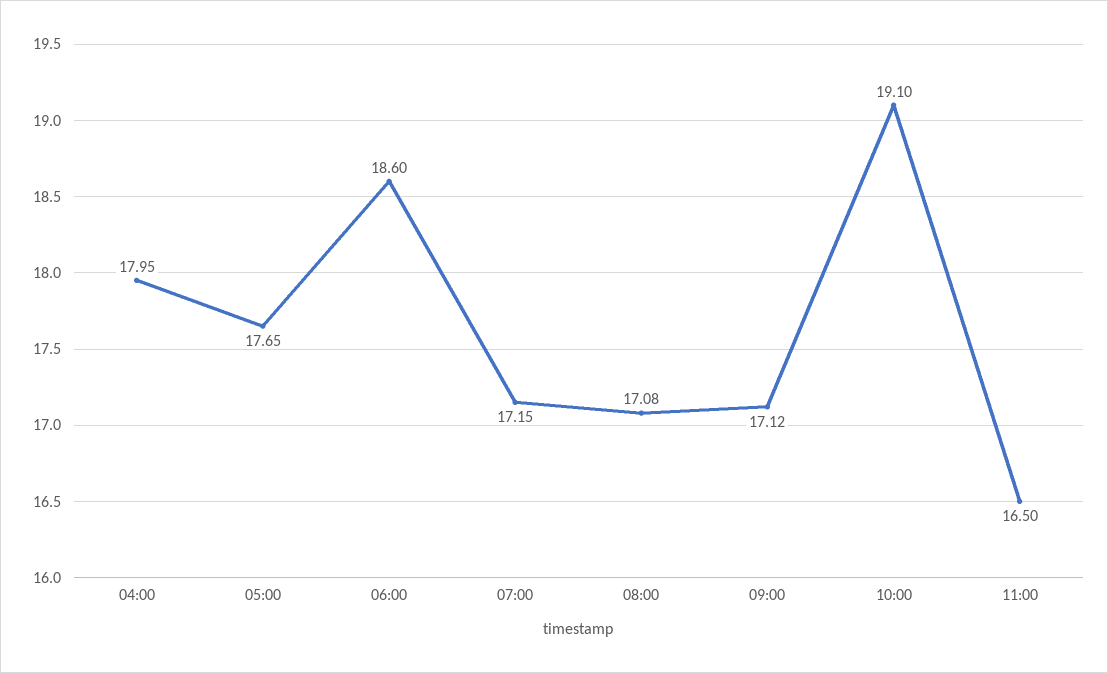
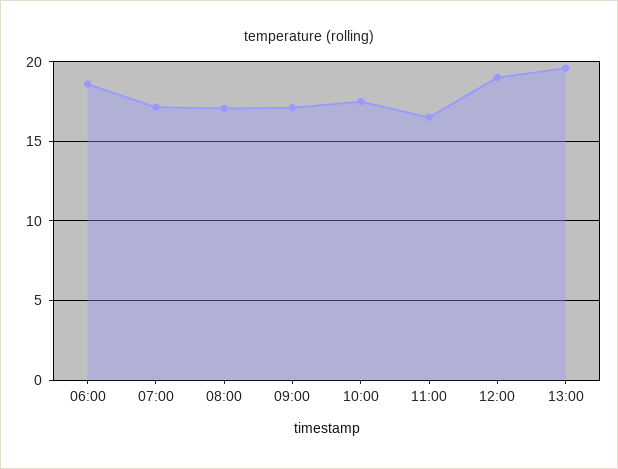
04:00: 17.95 -> none
05:00: 17.65 -> none
10:00: 19.1 -> 17.5
12:00: none -> 19
13:00: none -> 19.5

